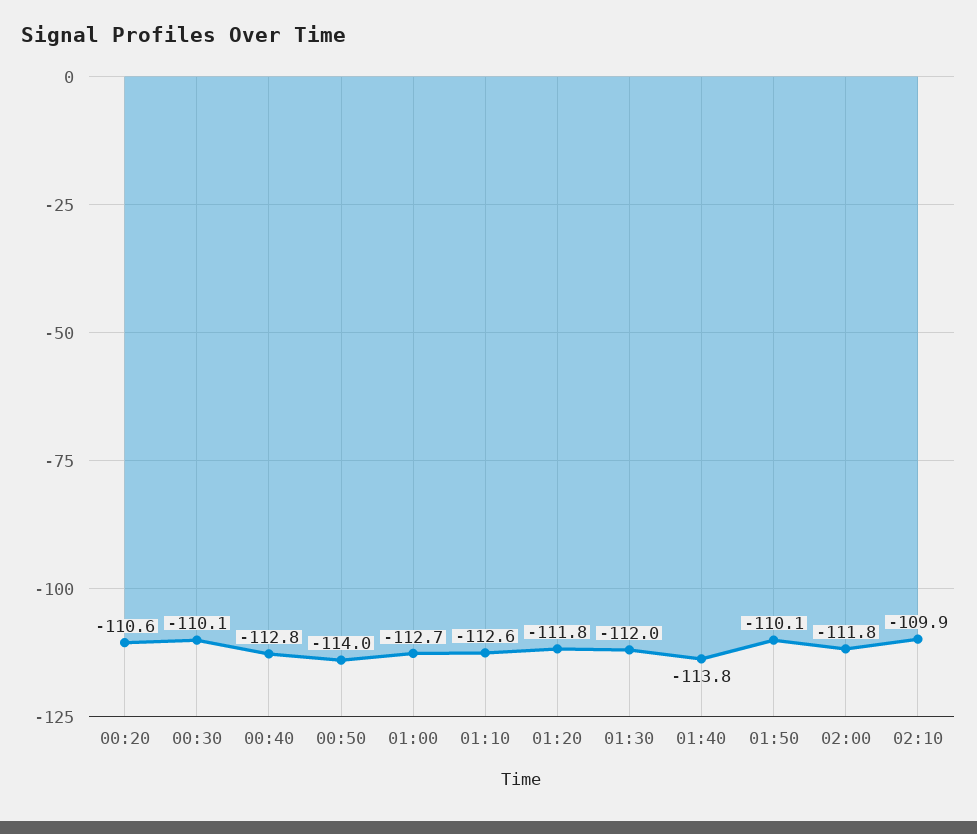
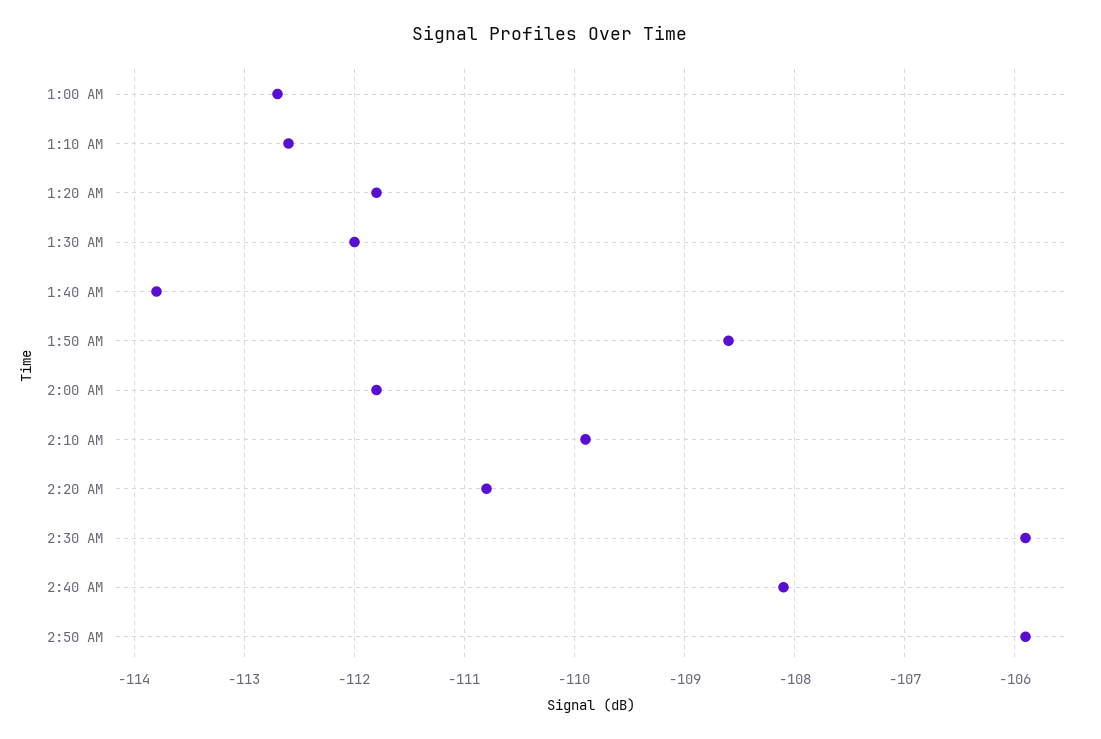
00:20: -110.6 -> none
00:30: -110.1 -> none
00:40: -112.8 -> none
00:50: -114 -> none
01:50: -110.1 -> -108.6
2:20 AM: none -> -110.8
2:30 AM: none -> -105.9
2:40 AM: none -> -108.1
2:50 AM: none -> -105.9

